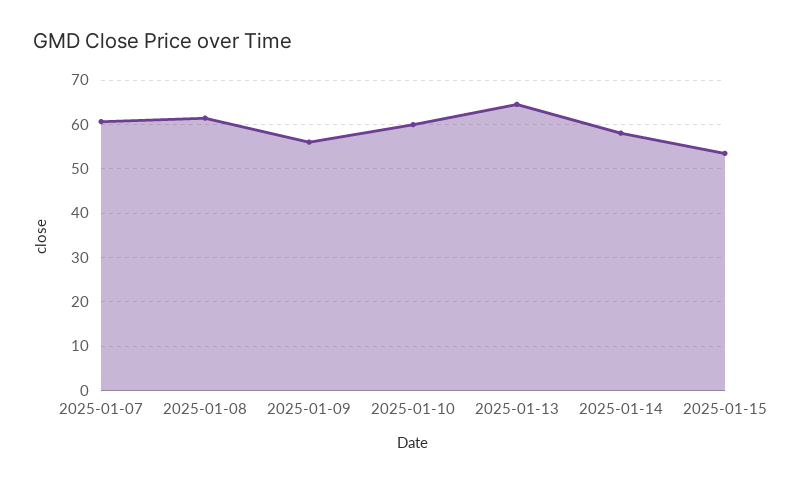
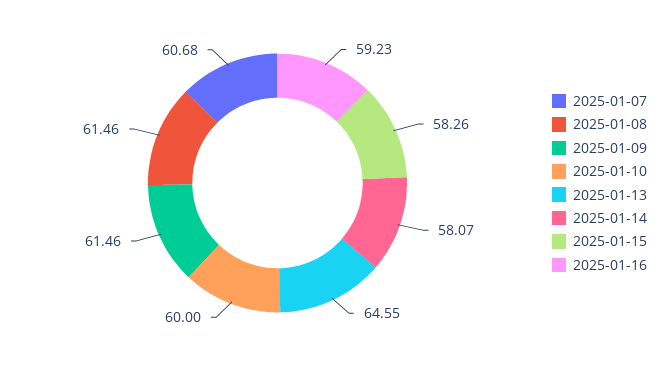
2025-01-09: 56 -> 61.46
2025-01-15: 54 -> 58.26
2025-01-16: none -> 59.23

